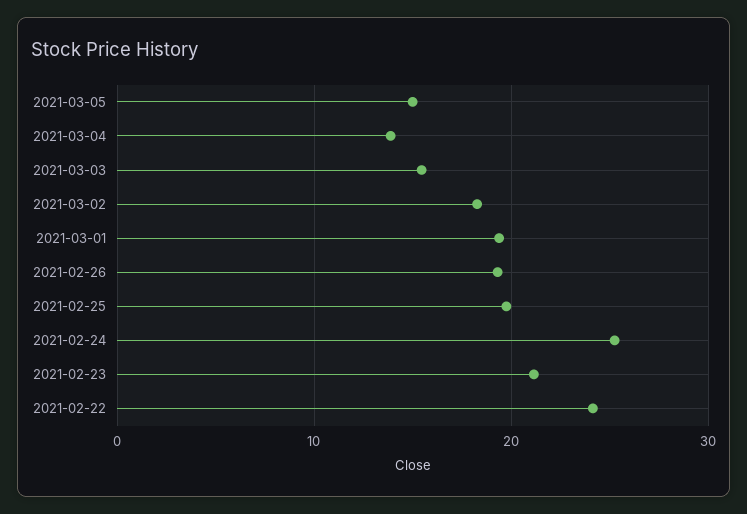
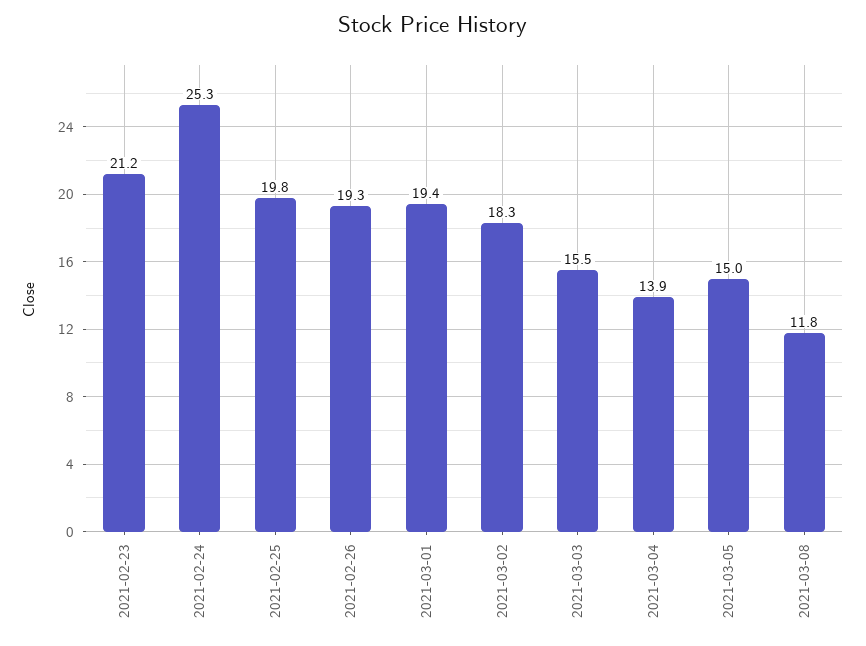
2021-02-22: 24 -> none
2021-03-08: none -> 11.8

